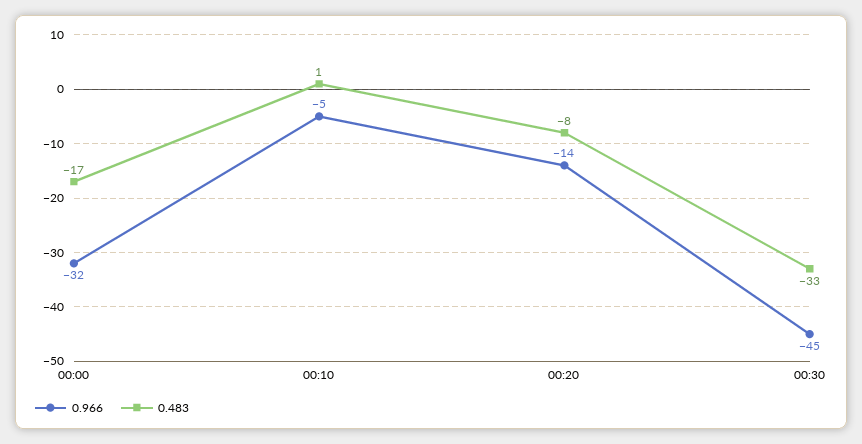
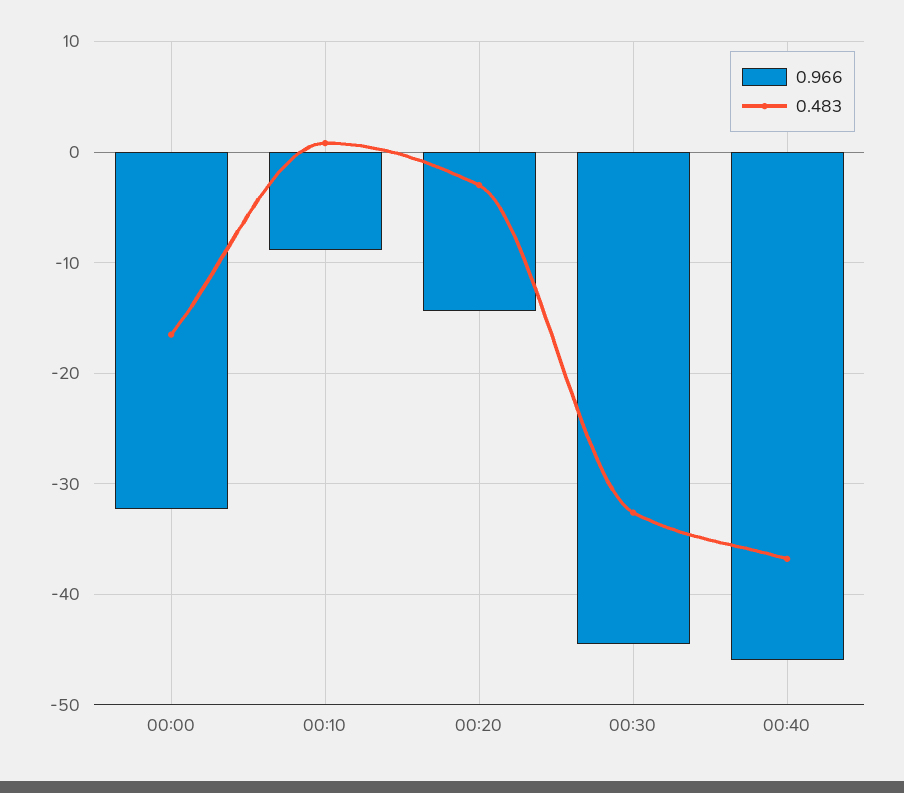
0.966, 00:10: -5 -> -9
0.483, 00:20: -8 -> -3
0.966, 00:40: none -> -46
0.483, 00:40: none -> -37

